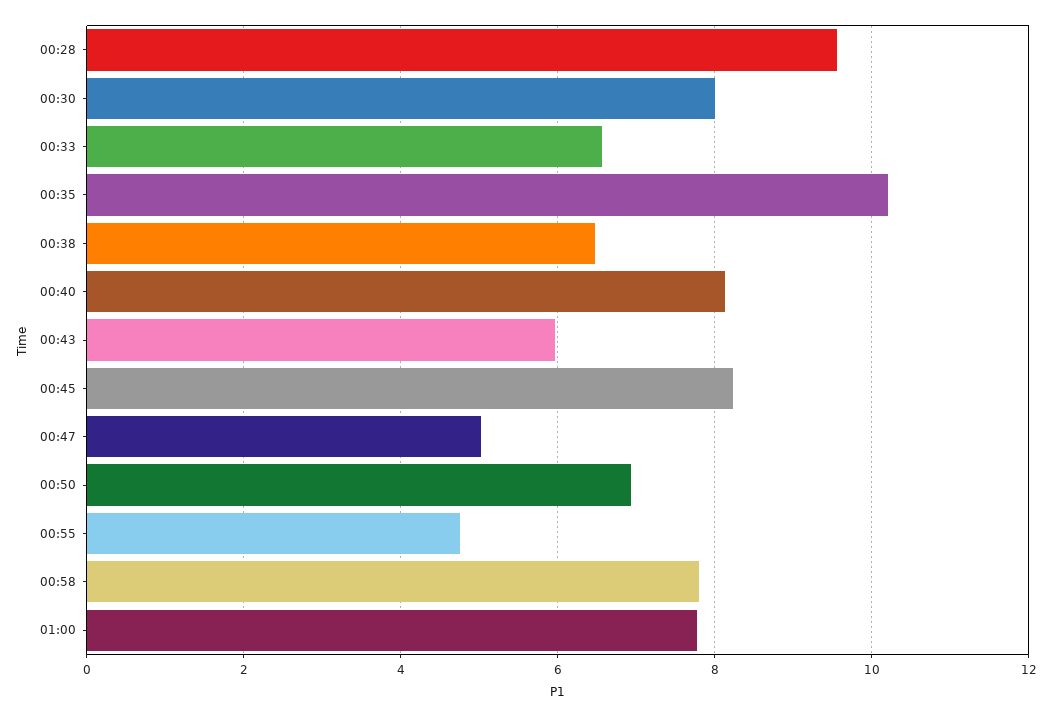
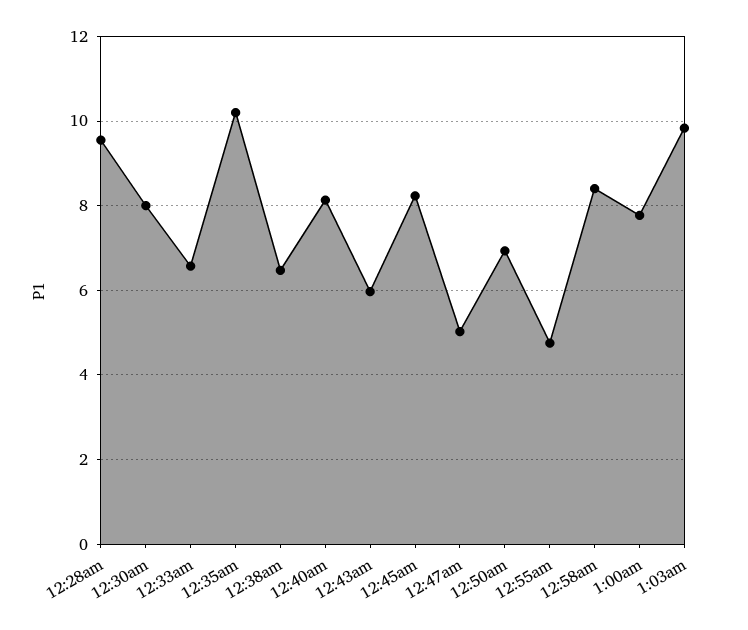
00:58: 7.8 -> 8.4
1:03am: none -> 9.8

